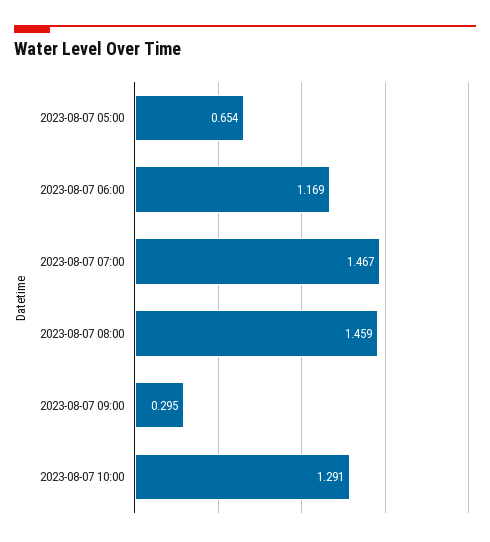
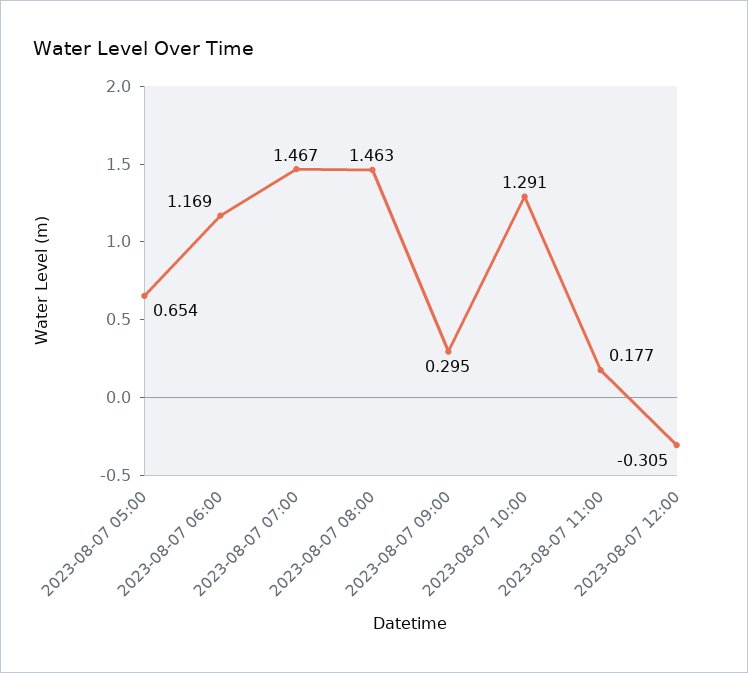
2023-08-07 08:00: 1.459 -> 1.463
2023-08-07 11:00: none -> 0.177
2023-08-07 12:00: none -> -0.305

